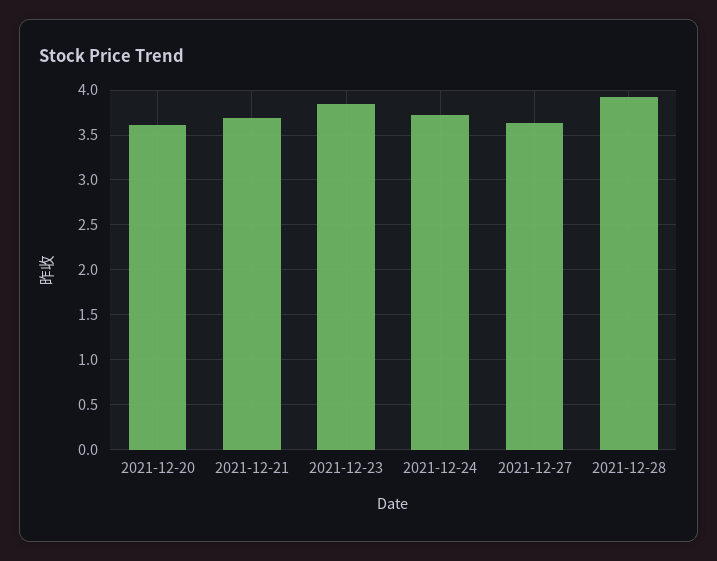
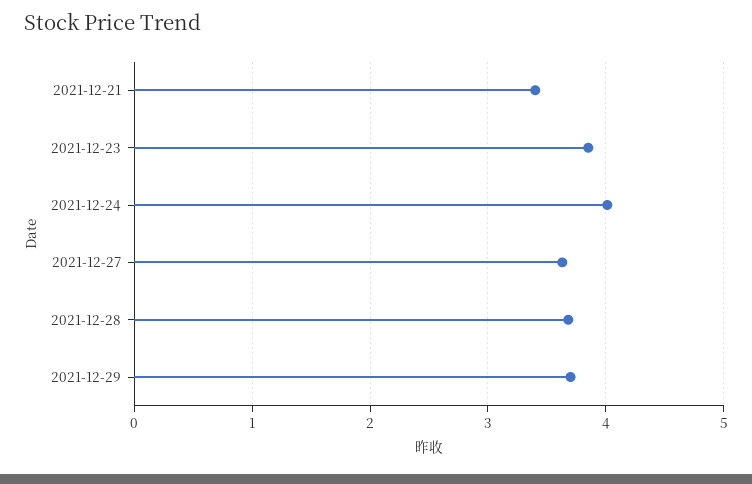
2021-12-20: 3.6 -> none
2021-12-21: 3.7 -> 3.4
2021-12-24: 3.7 -> 4
2021-12-28: 3.9 -> 3.7
2021-12-29: none -> 3.7

